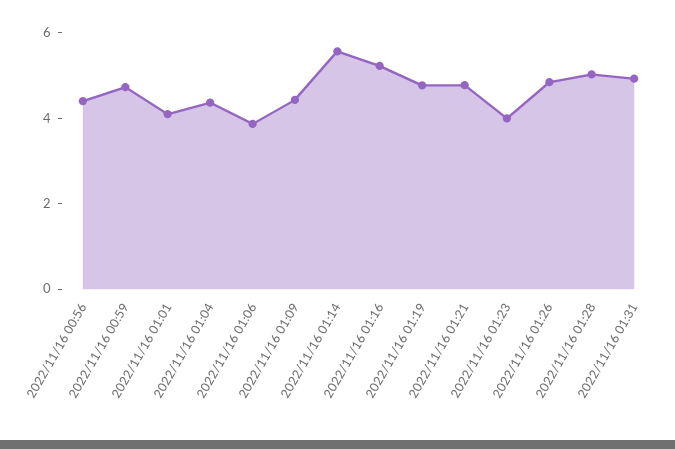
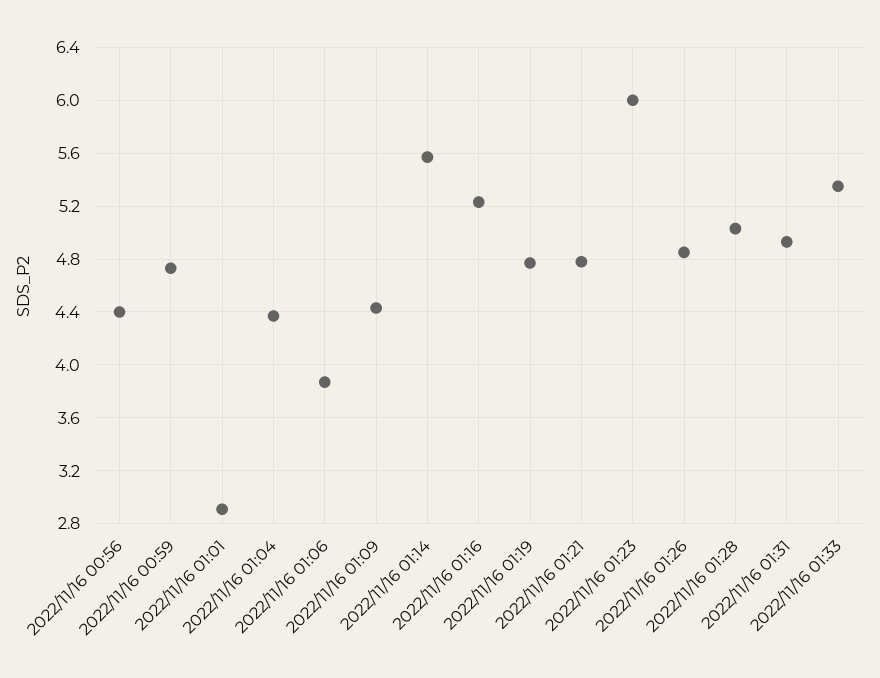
2022/11/16 01:01: 4 -> 2.9
2022/11/16 01:23: 4 -> 6
2022/11/16 01:33: none -> 5.35

